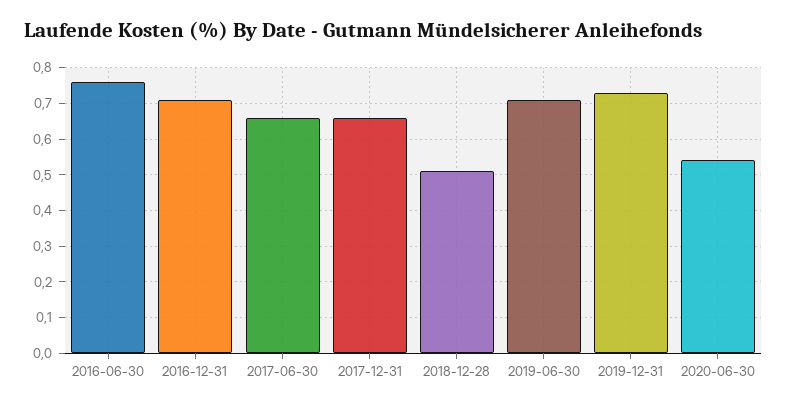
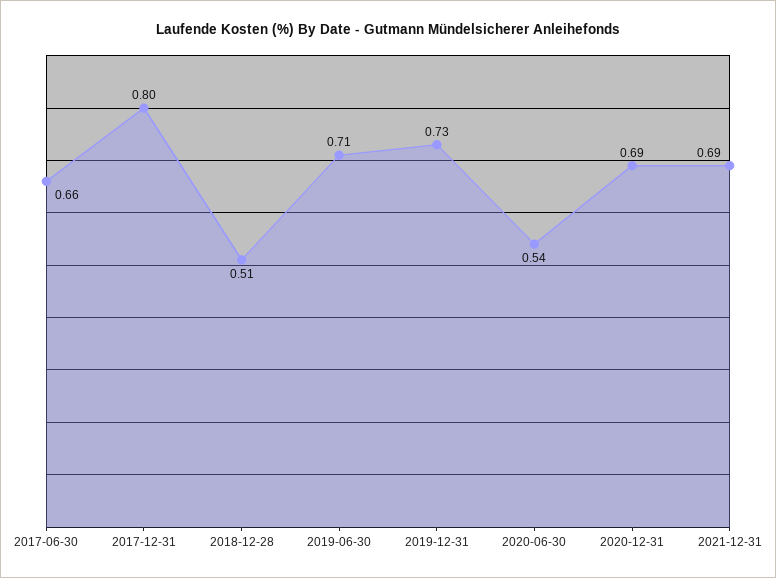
2016-06-30: 0.75 -> none
2016-12-31: 0.7 -> none
2017-12-31: 0.65 -> 0.8
2020-12-31: none -> 0.69
2021-12-31: none -> 0.69

